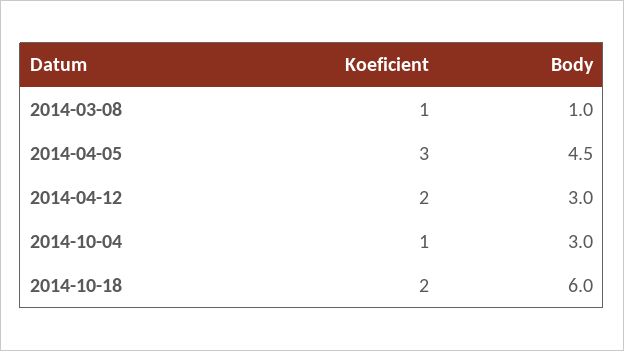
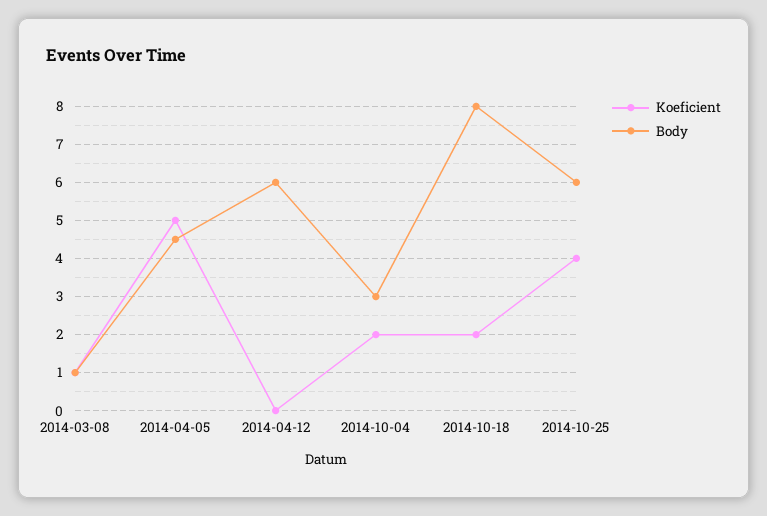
Koeficient, 2014-04-05: 3 -> 5
Koeficient, 2014-04-12: 2 -> 0
Body, 2014-04-12: 3 -> 6
Koeficient, 2014-10-04: 1 -> 2
Body, 2014-10-18: 6 -> 8
Koeficient, 2014-10-25: none -> 4
Body, 2014-10-25: none -> 6

